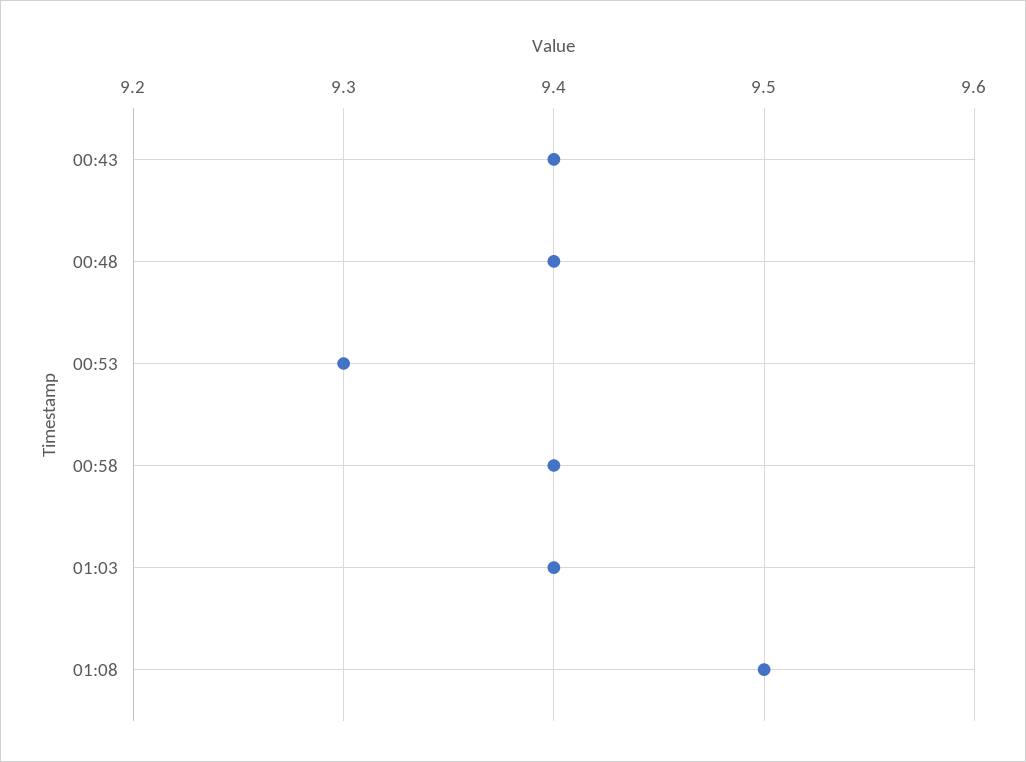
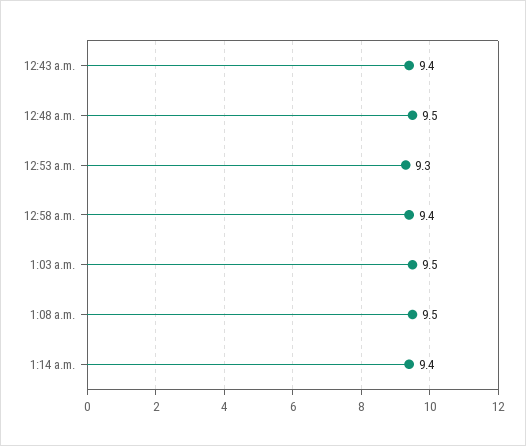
00:48: 9.4 -> 9.5
01:03: 9.4 -> 9.5
1:14 a.m.: none -> 9.4

